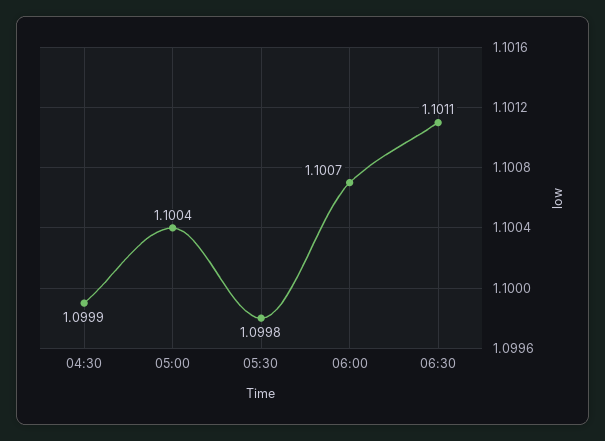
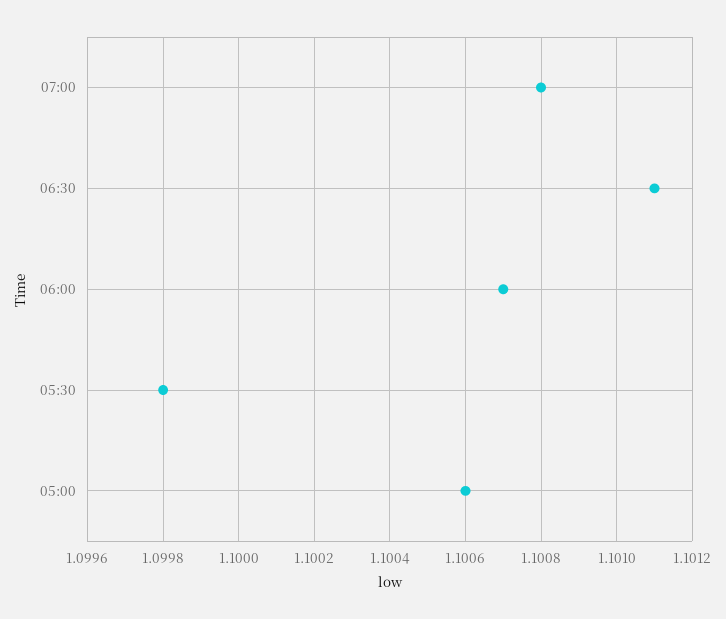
04:30: 1.0999 -> none
05:00: 1.1004 -> 1.1006
07:00: none -> 1.1008

